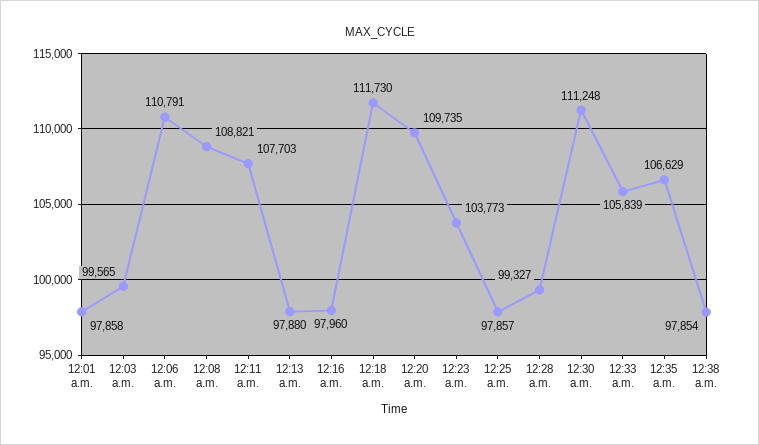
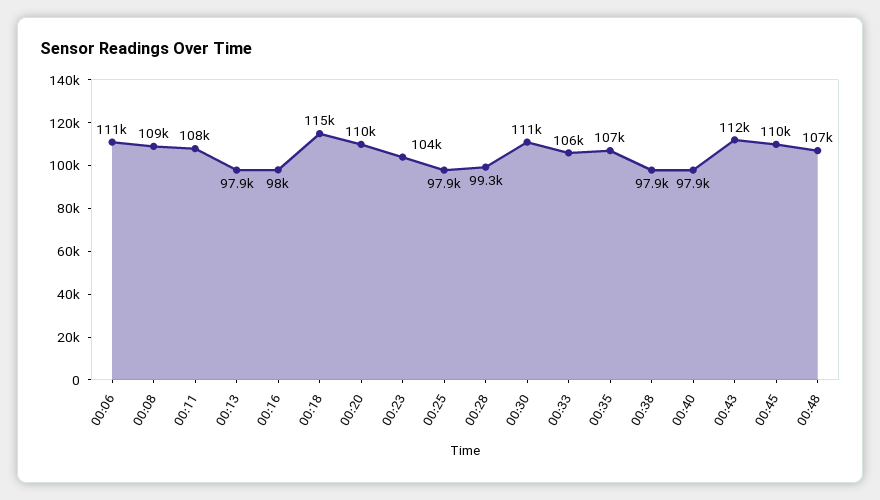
12:01 a.m.: 97858 -> none
12:03 a.m.: 99565 -> none
12:18 a.m.: 111730 -> 115000
00:40: none -> 97900
00:43: none -> 112000
00:45: none -> 110000
00:48: none -> 107000

